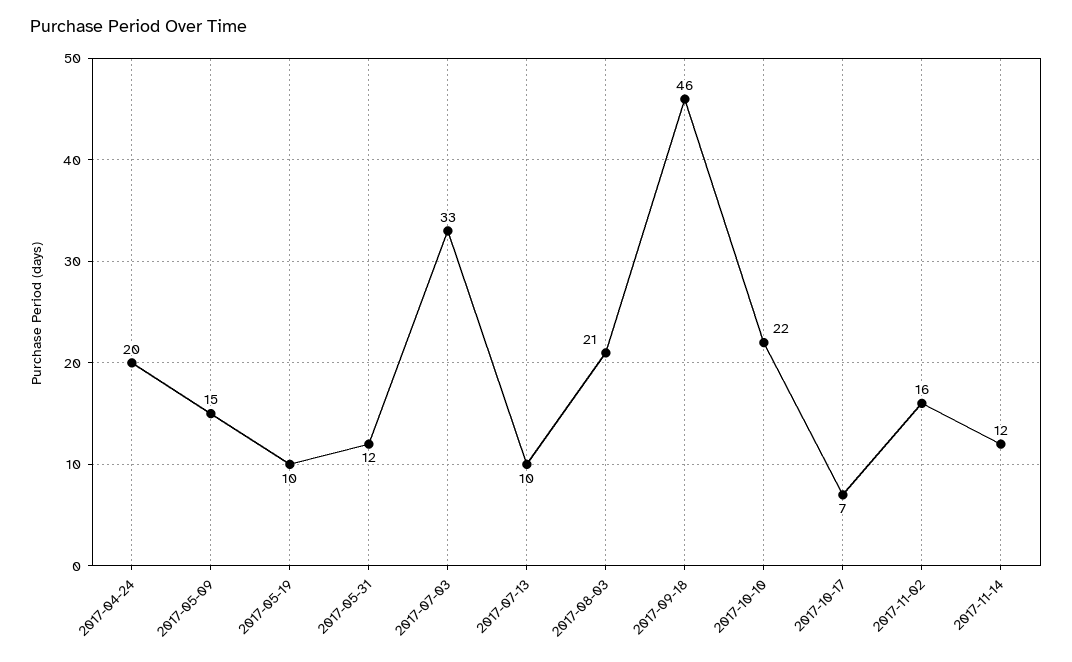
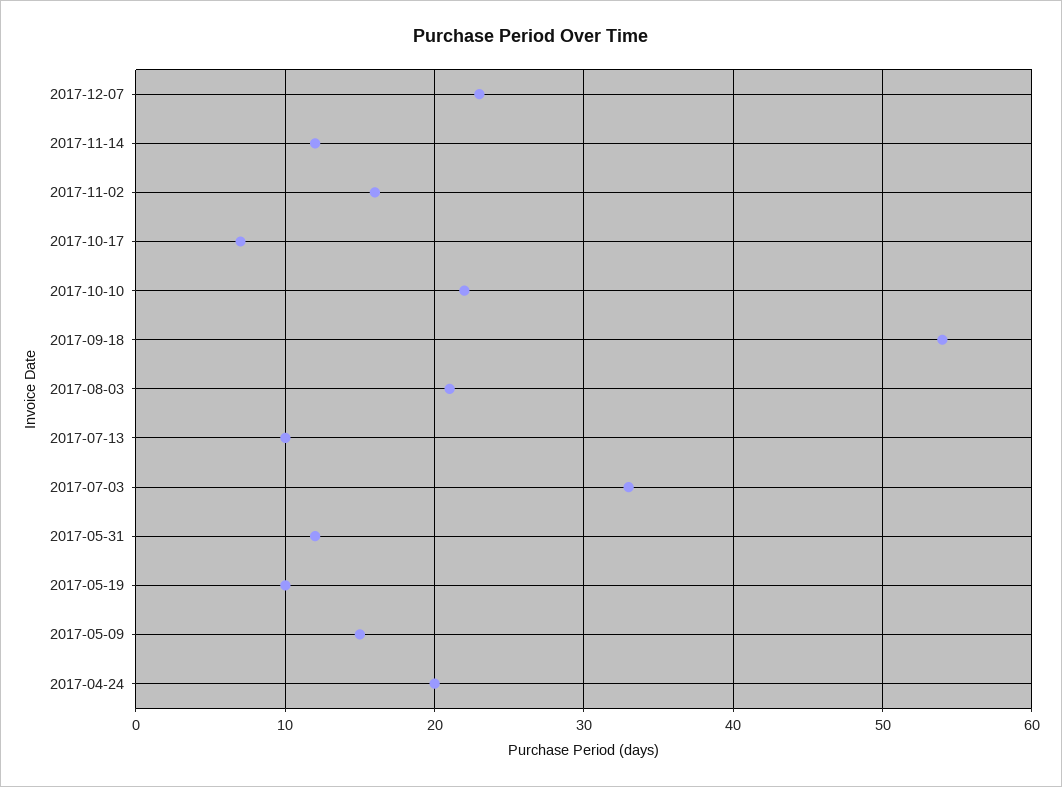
2017-09-18: 46 -> 54
2017-12-07: none -> 23

